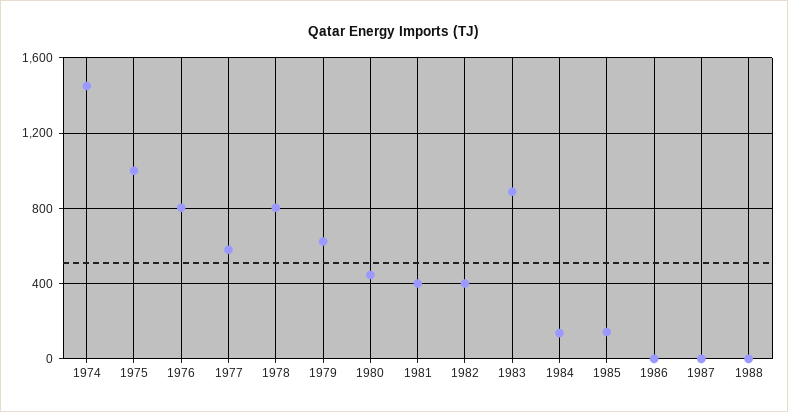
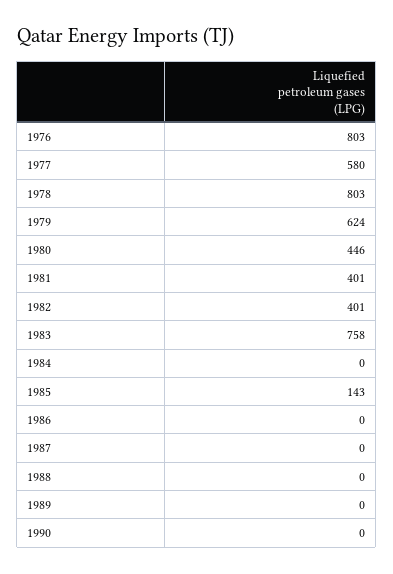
1974: 1450 -> none
1975: 1000 -> none
1983: 900 -> 758
1984: 150 -> 0
1989: none -> 0
1990: none -> 0

